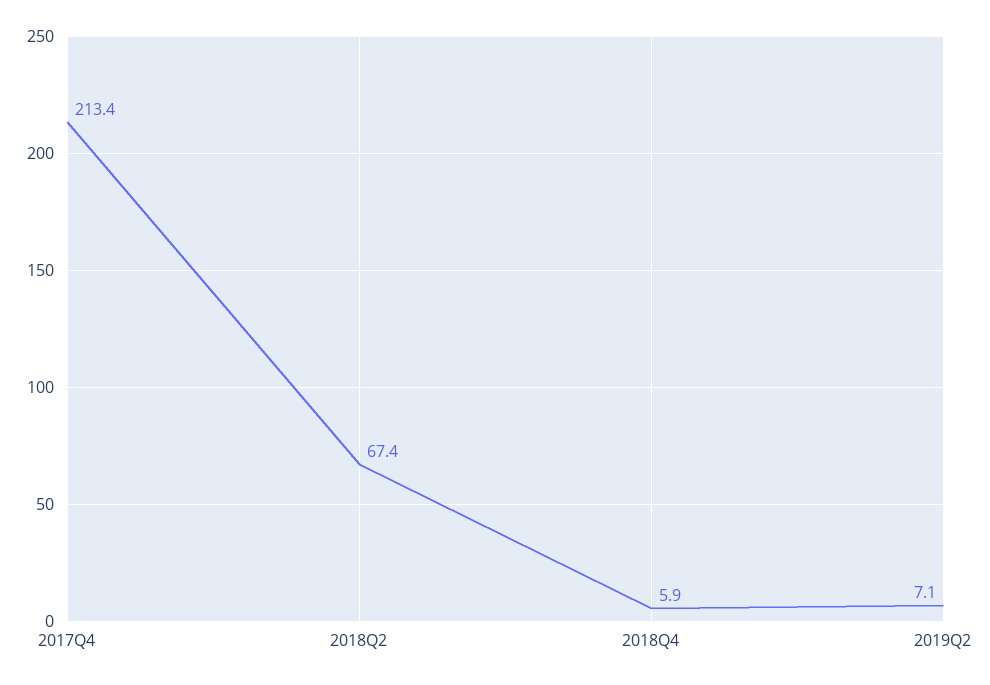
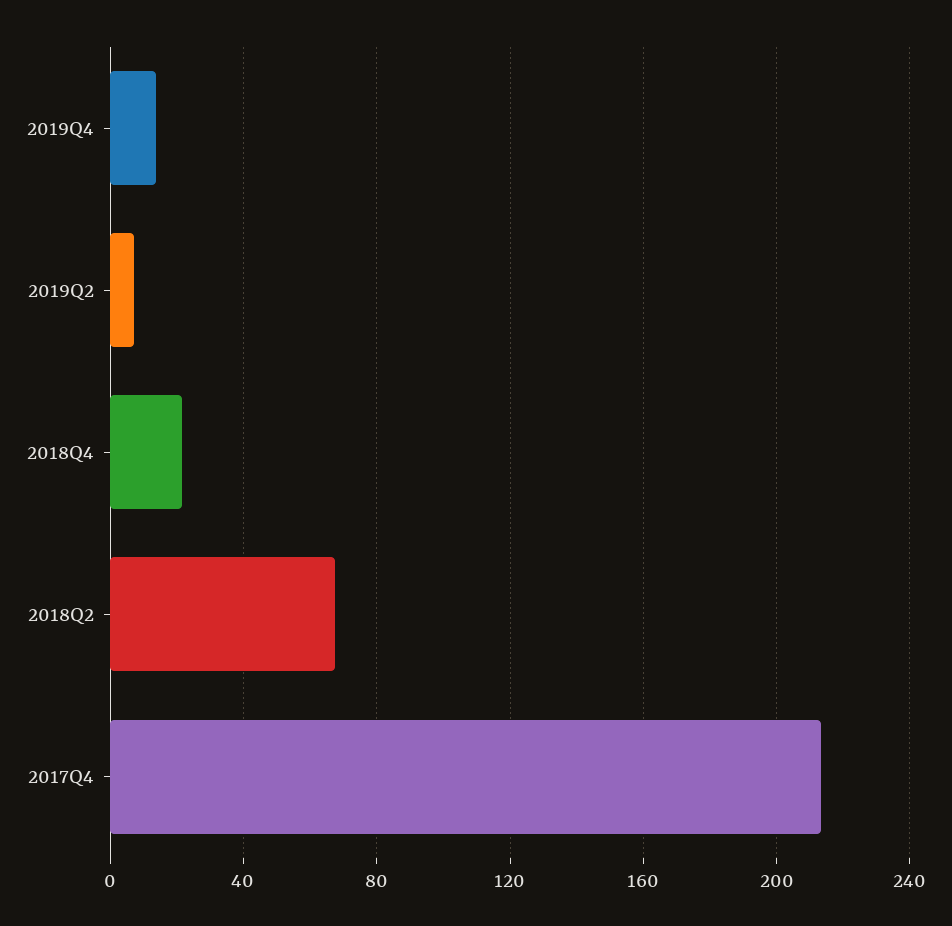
2018Q4: 5.9 -> 20
2019Q4: none -> 15

